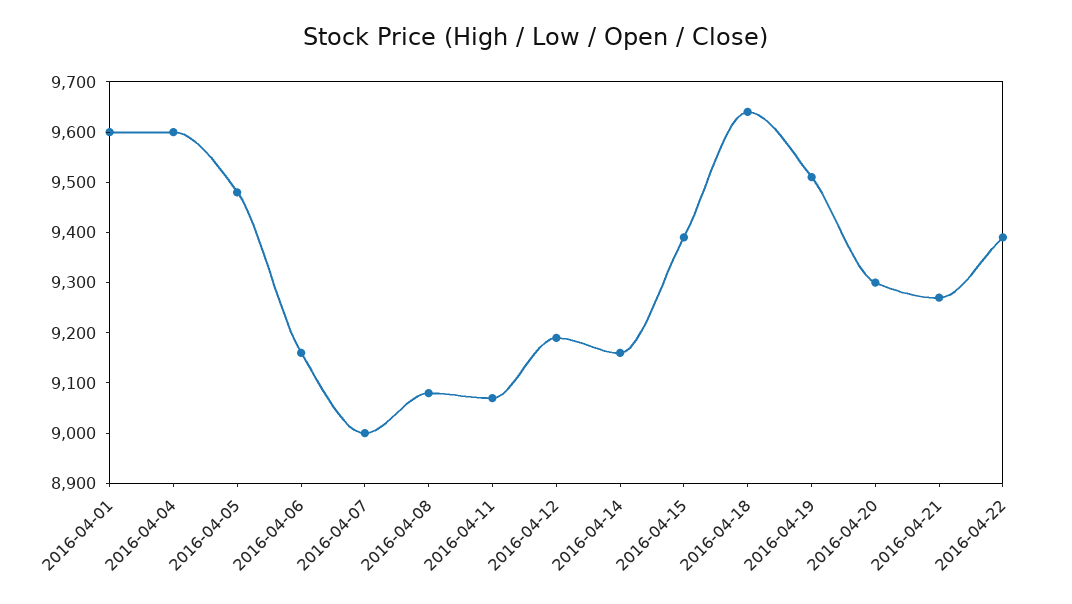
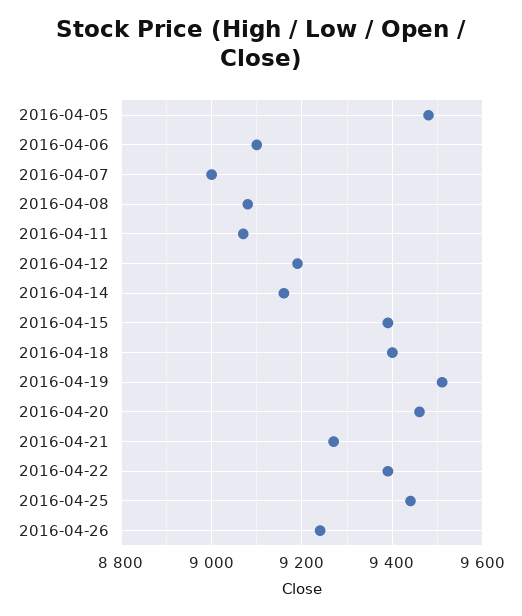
2016-04-01: 9600 -> none
2016-04-04: 9600 -> none
2016-04-06: 9160 -> 9100
2016-04-18: 9640 -> 9400
2016-04-20: 9300 -> 9460
2016-04-25: none -> 9440
2016-04-26: none -> 9240

